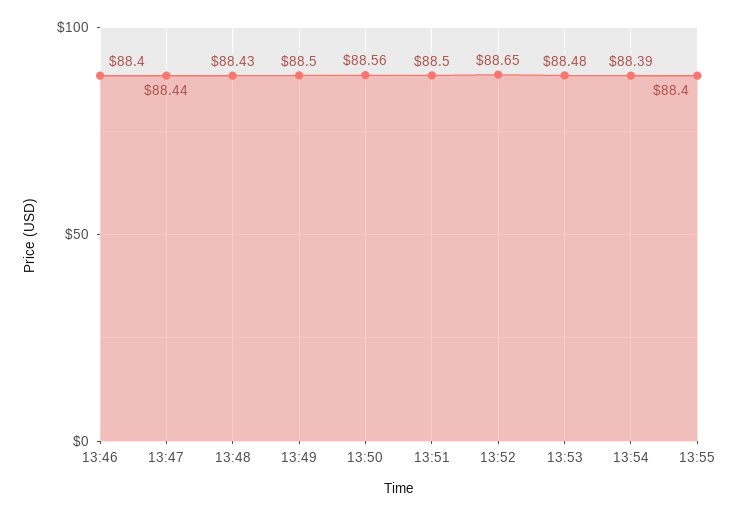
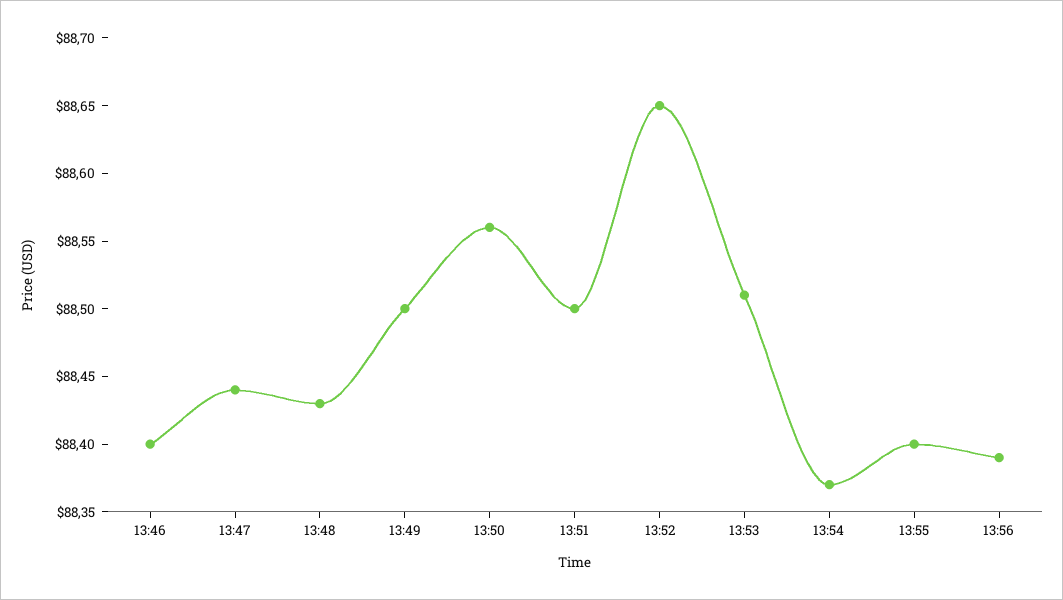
13:53: 88.48 -> 88.51
13:54: 88.39 -> 88.37
13:56: none -> 88.39

